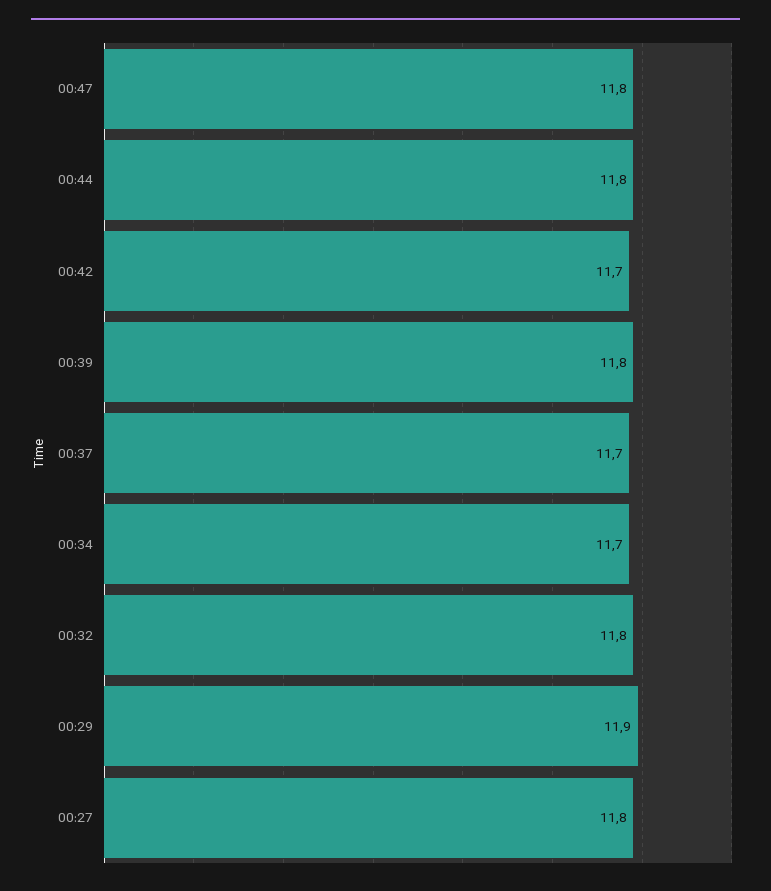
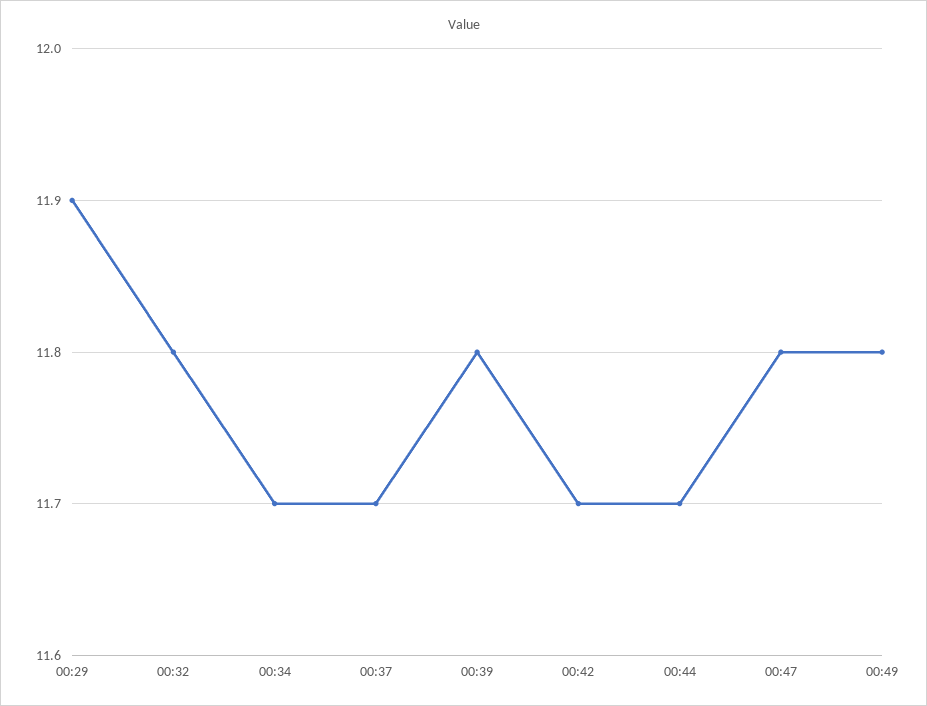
00:44: 11.8 -> 11.7
00:27: 11.8 -> none
00:49: none -> 11.8

